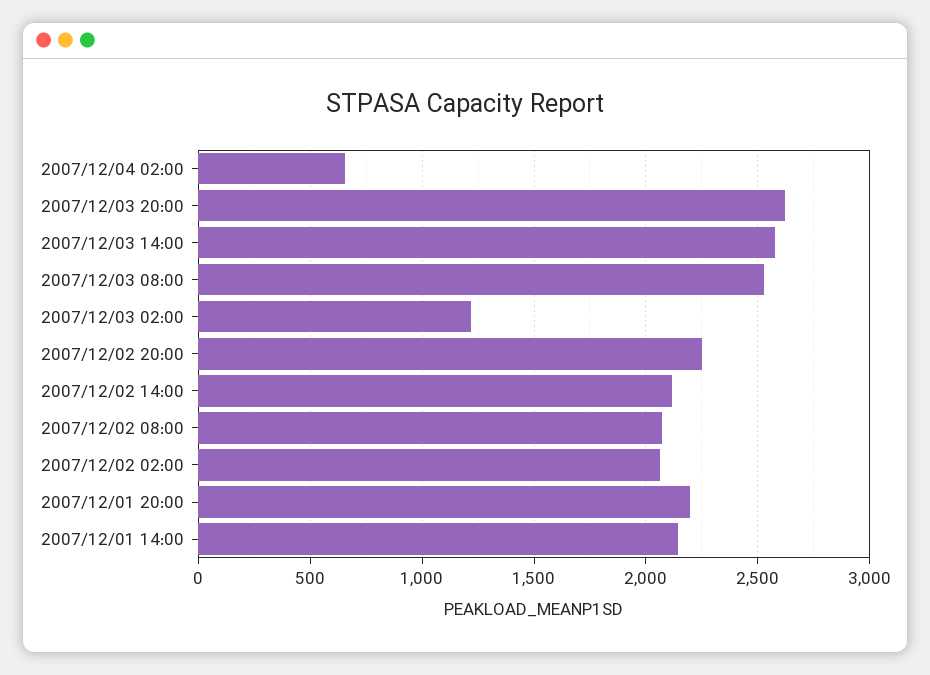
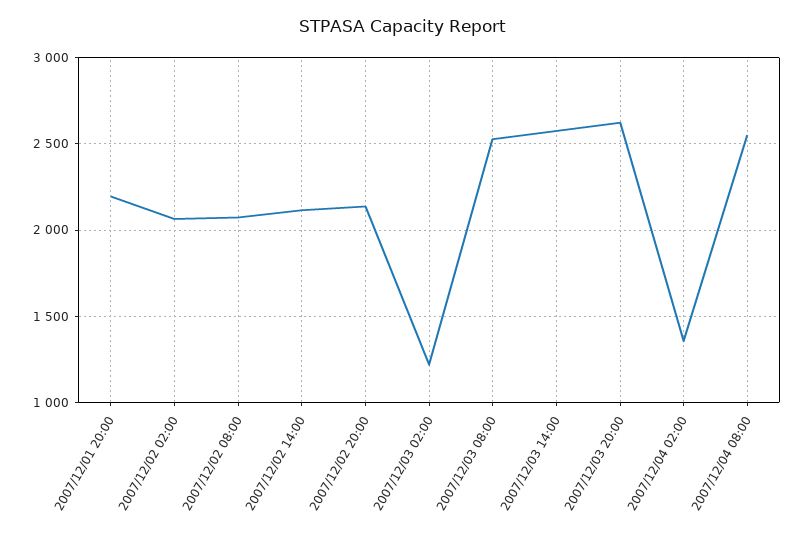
2007/12/04 02:00: 650 -> 1350
2007/12/02 20:00: 2250 -> 2150
2007/12/01 14:00: 2150 -> none
2007/12/04 08:00: none -> 2550

